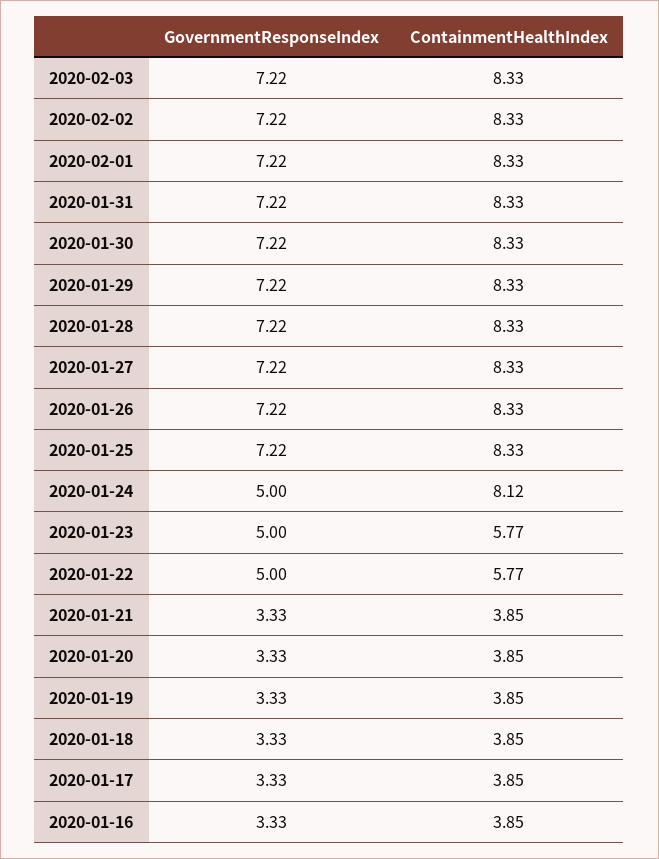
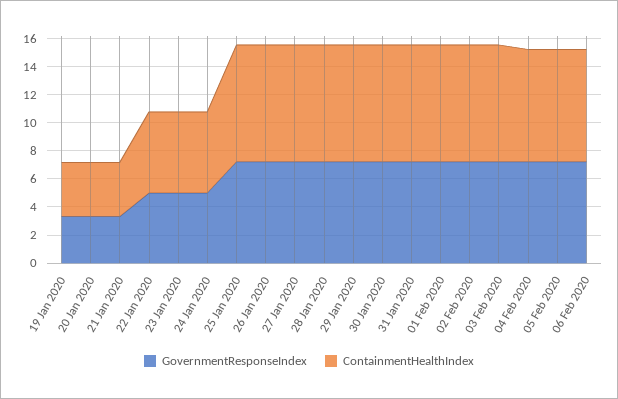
ContainmentHealthIndex, 2020-01-24: 8.12 -> 6
GovernmentResponseIndex, 2020-01-18: 3.33 -> none
ContainmentHealthIndex, 2020-01-18: 3.85 -> none
GovernmentResponseIndex, 2020-01-17: 3.33 -> none
ContainmentHealthIndex, 2020-01-17: 3.85 -> none
GovernmentResponseIndex, 2020-01-16: 3.33 -> none
ContainmentHealthIndex, 2020-01-16: 3.85 -> none
GovernmentResponseIndex, 04 Feb 2020: none -> 7
ContainmentHealthIndex, 04 Feb 2020: none -> 8
GovernmentResponseIndex, 05 Feb 2020: none -> 7
ContainmentHealthIndex, 05 Feb 2020: none -> 8
GovernmentResponseIndex, 06 Feb 2020: none -> 7
ContainmentHealthIndex, 06 Feb 2020: none -> 8

